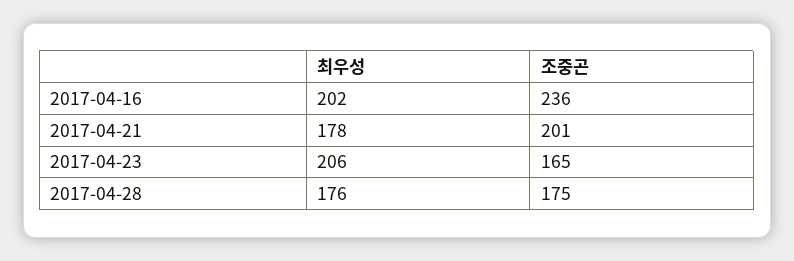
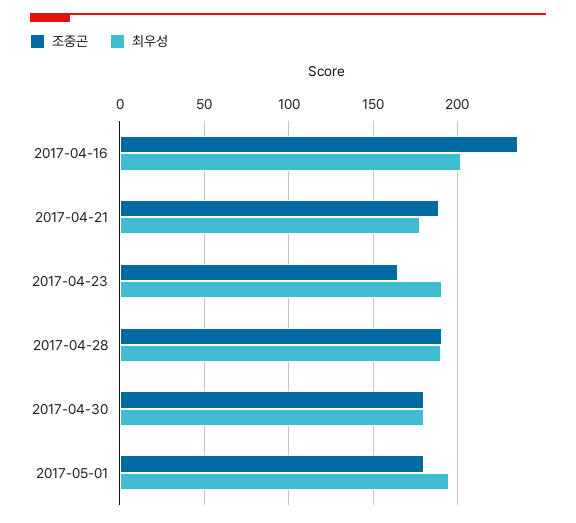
조중곤, 2017-04-21: 201 -> 190
최우성, 2017-04-23: 206 -> 190
최우성, 2017-04-28: 176 -> 190
조중곤, 2017-04-28: 175 -> 190
조중곤, 2017-04-30: none -> 180
최우성, 2017-04-30: none -> 180
조중곤, 2017-05-01: none -> 180
최우성, 2017-05-01: none -> 195

